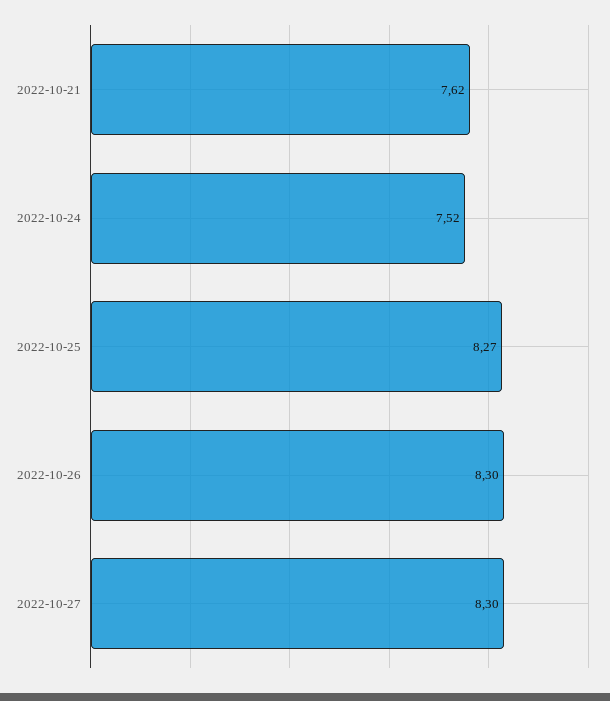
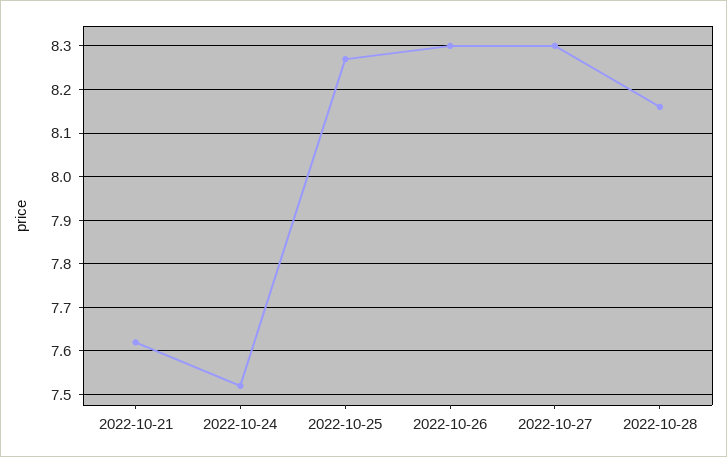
2022-10-28: none -> 8.15

